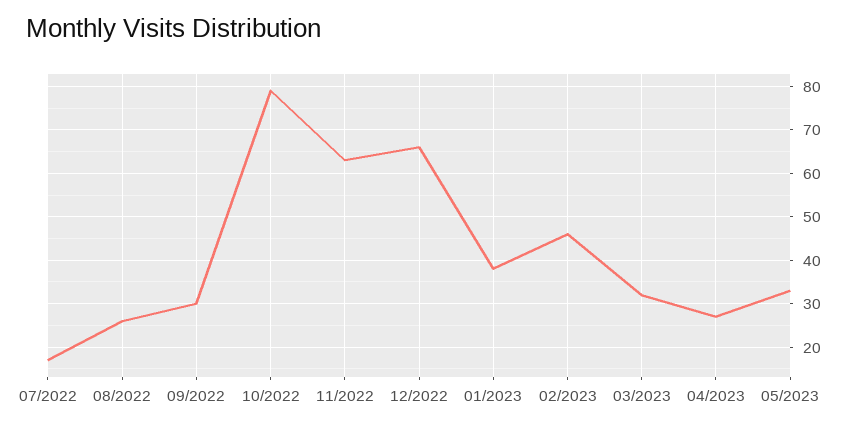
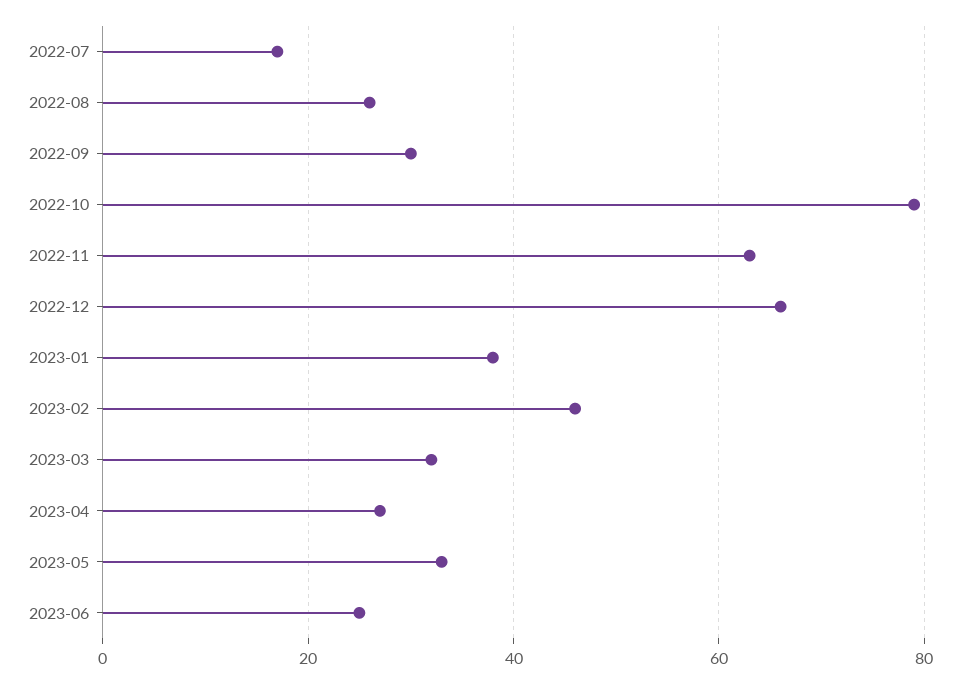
2023-06: none -> 25

